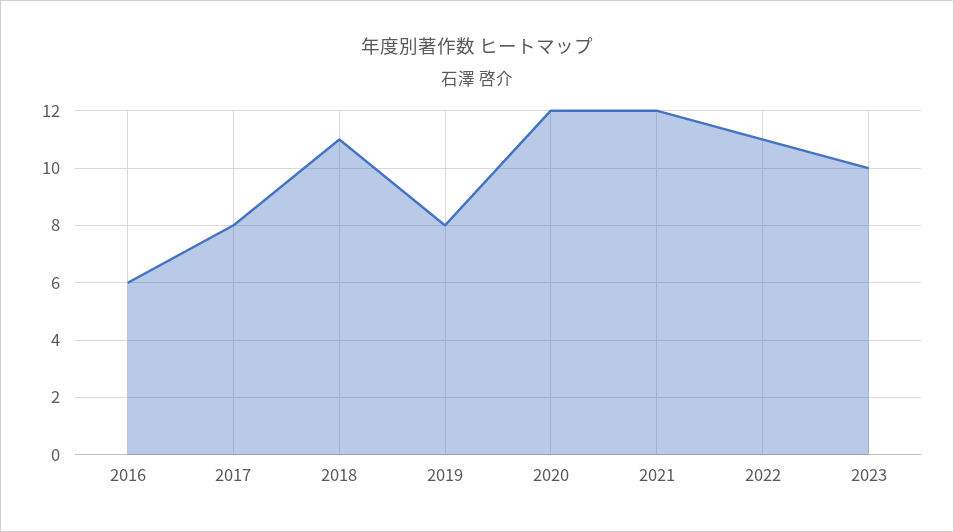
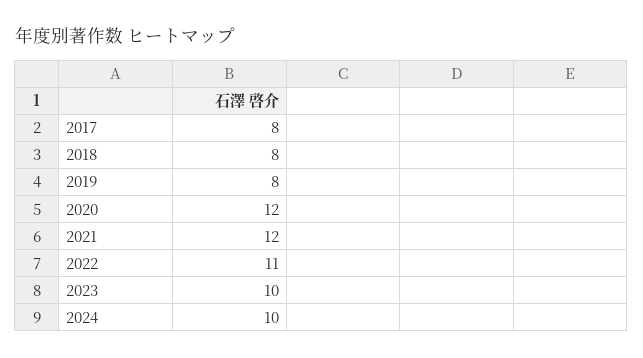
2016: 6 -> none
2018: 11 -> 8
2024: none -> 10

